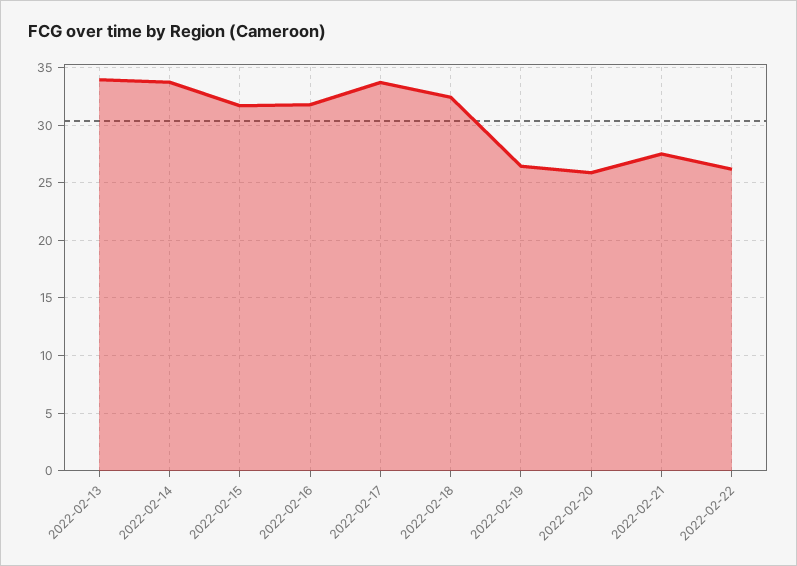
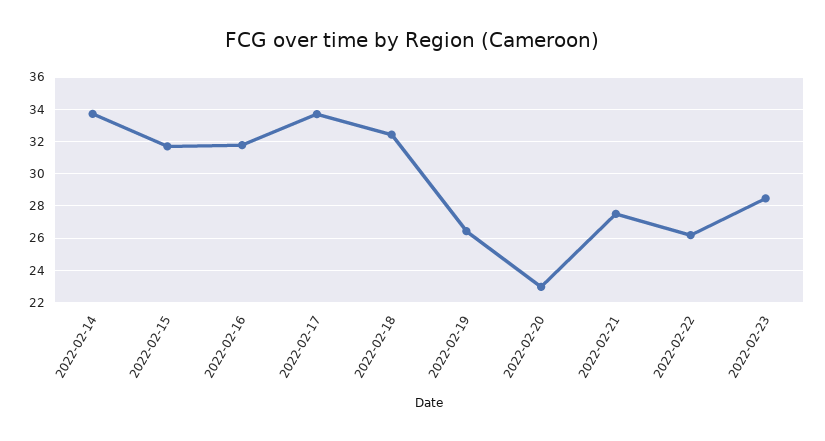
2022-02-13: 34 -> none
2022-02-20: 26 -> 23
2022-02-23: none -> 28.5

